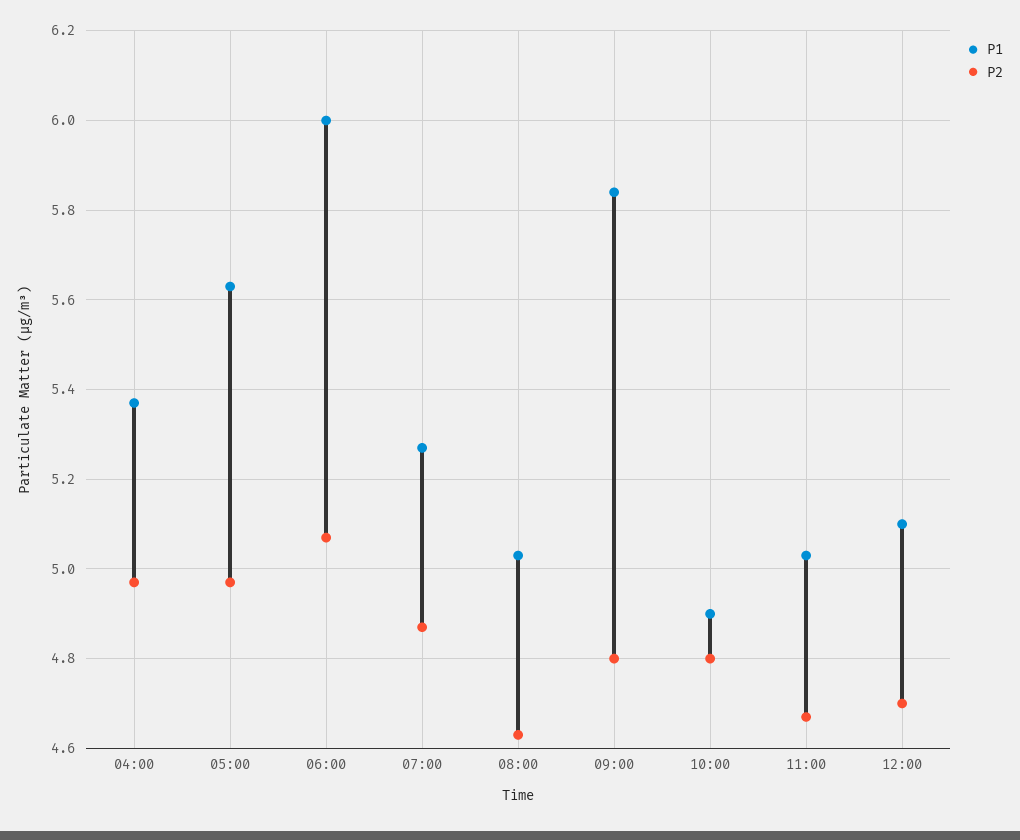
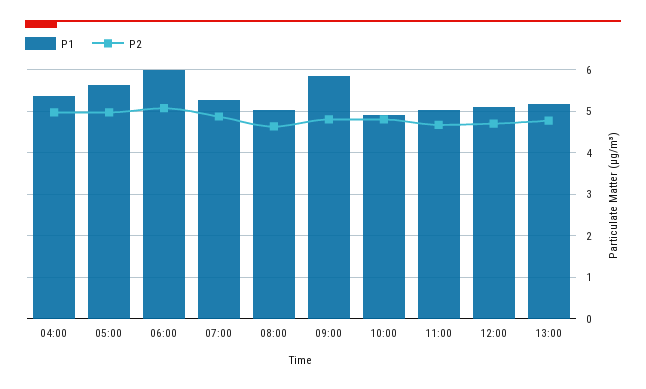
P1, 13:00: none -> 5.2
P2, 13:00: none -> 4.8

